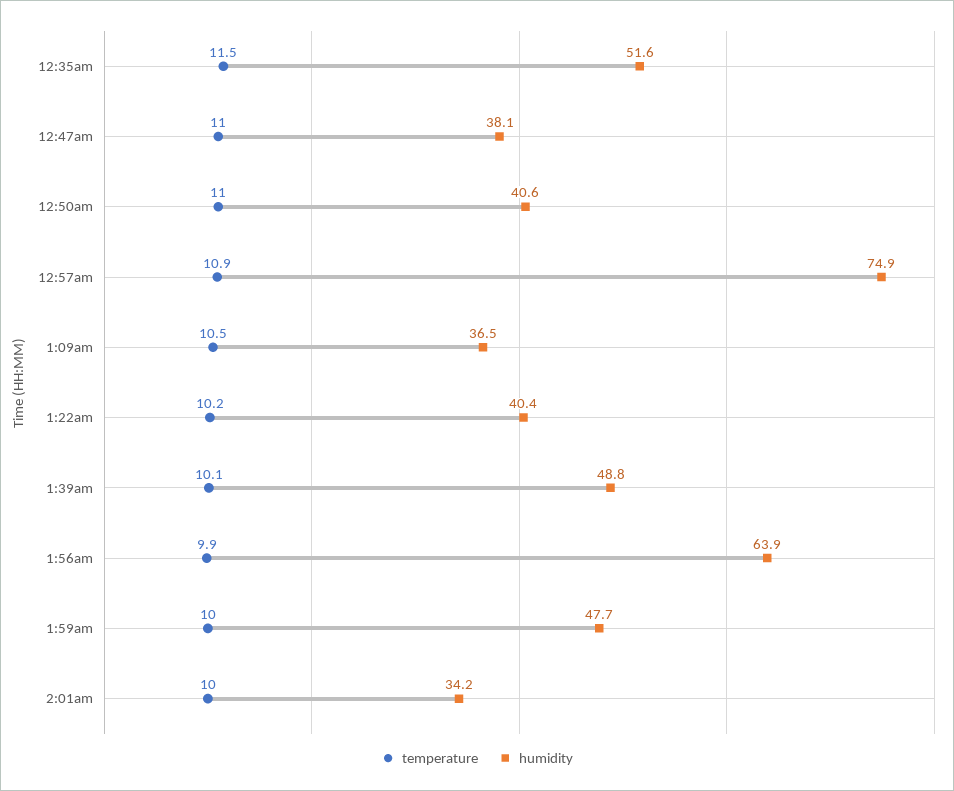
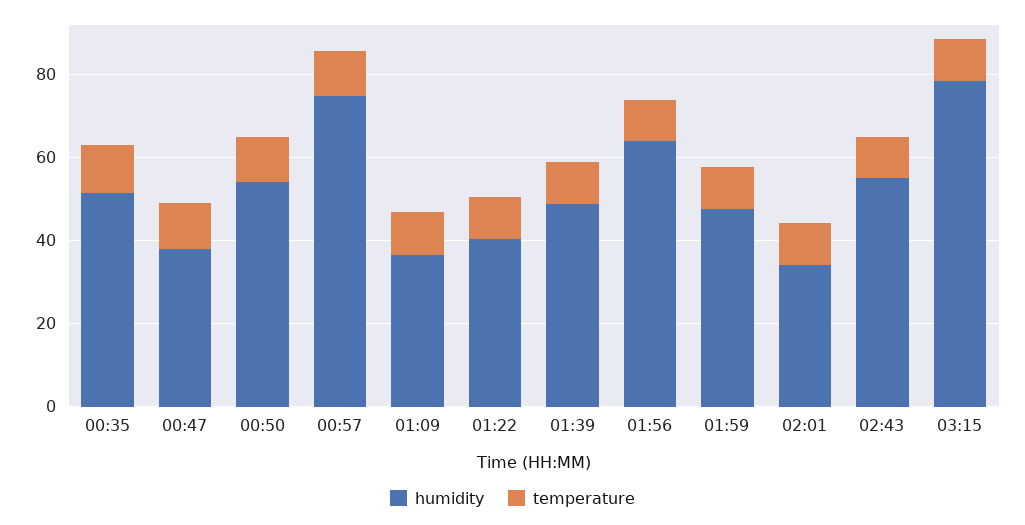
humidity, 12:50am: 40.6 -> 55
humidity, 02:43: none -> 55
temperature, 02:43: none -> 10
humidity, 03:15: none -> 80
temperature, 03:15: none -> 10

